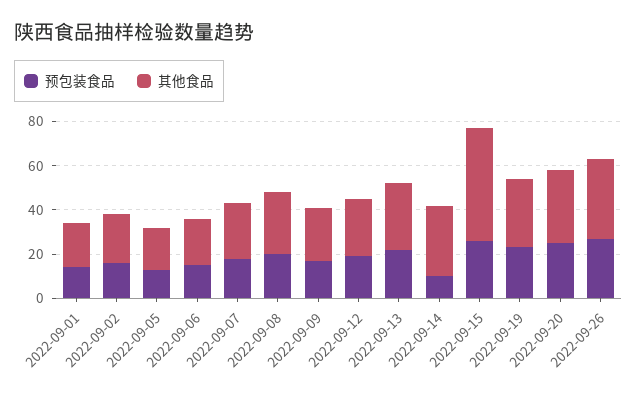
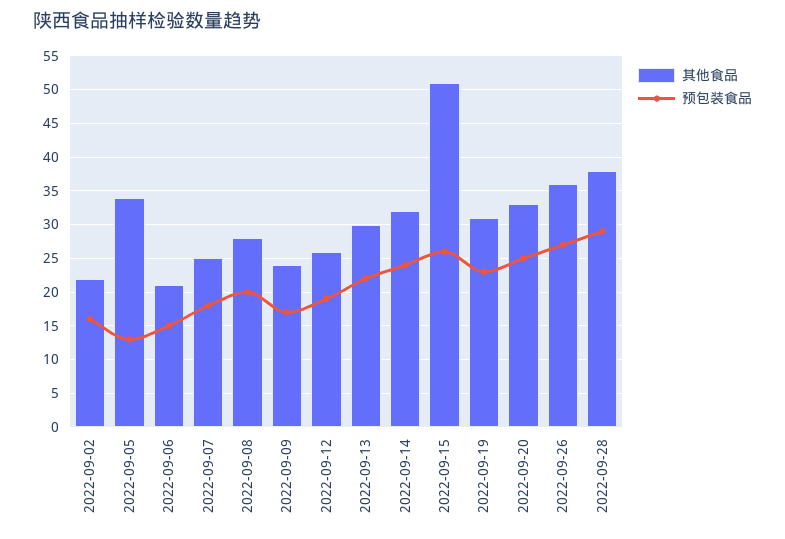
预包装食品, 2022-09-01: 15 -> none
其他食品, 2022-09-01: 20 -> none
其他食品, 2022-09-05: 20 -> 34
预包装食品, 2022-09-14: 10 -> 24
其他食品, 2022-09-28: none -> 38
预包装食品, 2022-09-28: none -> 29

